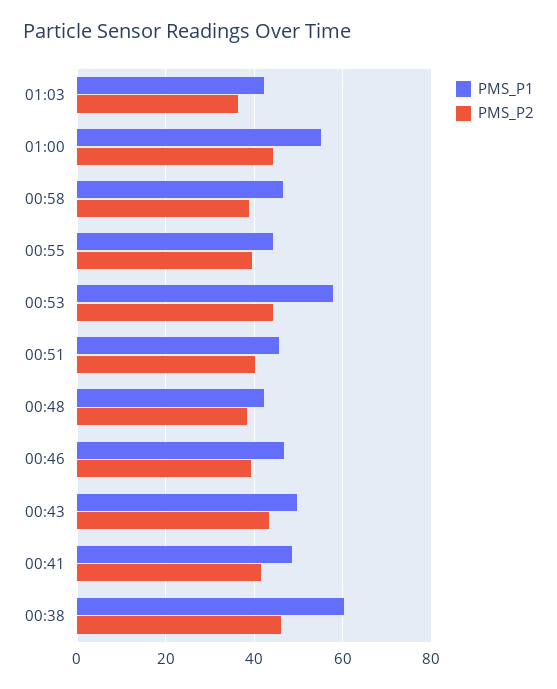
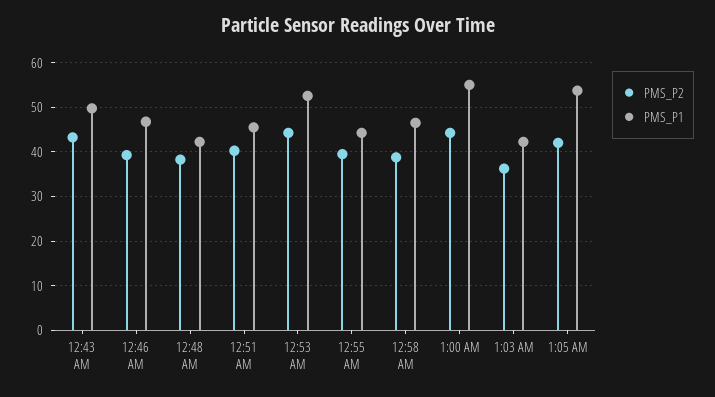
PMS_P1, 00:53: 58 -> 52
PMS_P1, 00:41: 48 -> none
PMS_P2, 00:41: 42 -> none
PMS_P1, 00:38: 60 -> none
PMS_P2, 00:38: 46 -> none
PMS_P2, 1:05 AM: none -> 42
PMS_P1, 1:05 AM: none -> 54

